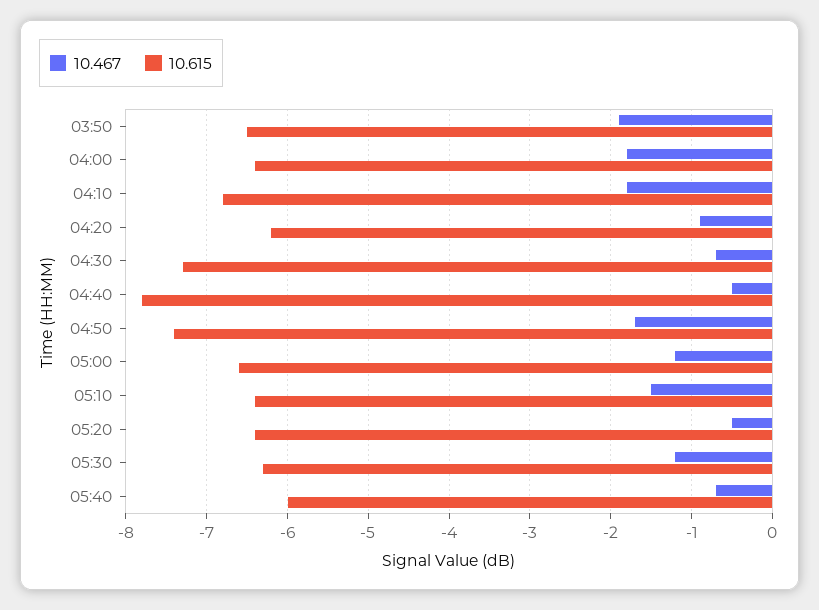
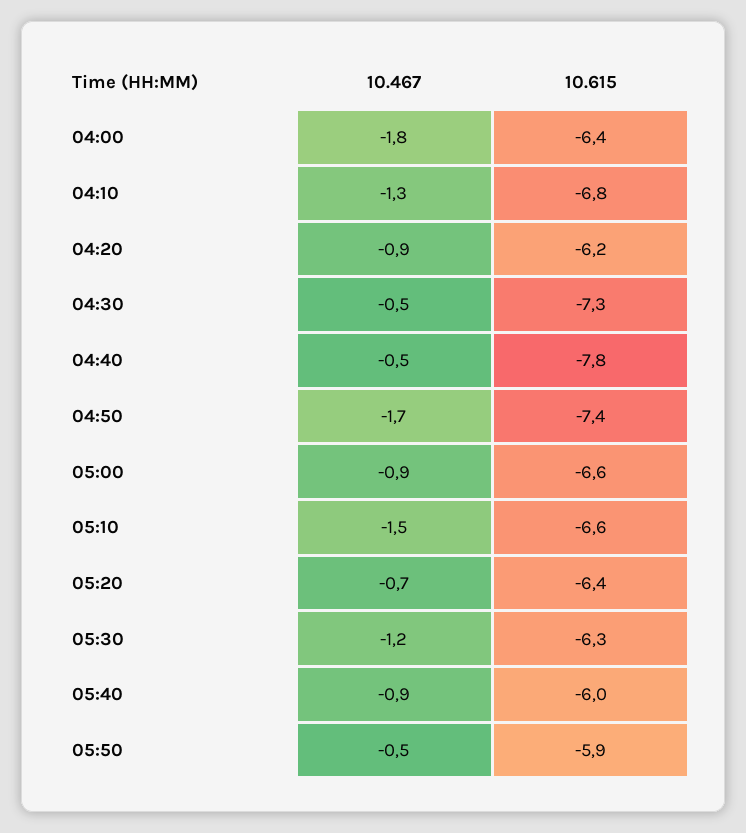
10.467, 03:50: -1.9 -> none
10.615, 03:50: -6.5 -> none
10.467, 04:10: -1.8 -> -1.3
10.467, 04:30: -0.7 -> -0.5
10.467, 05:00: -1.2 -> -0.9
10.615, 05:10: -6.4 -> -6.6
10.467, 05:20: -0.5 -> -0.7
10.467, 05:40: -0.7 -> -0.9
10.467, 05:50: none -> -0.5
10.615, 05:50: none -> -5.9

